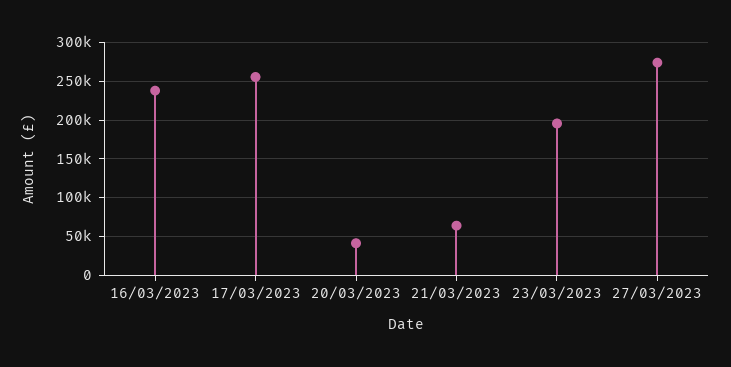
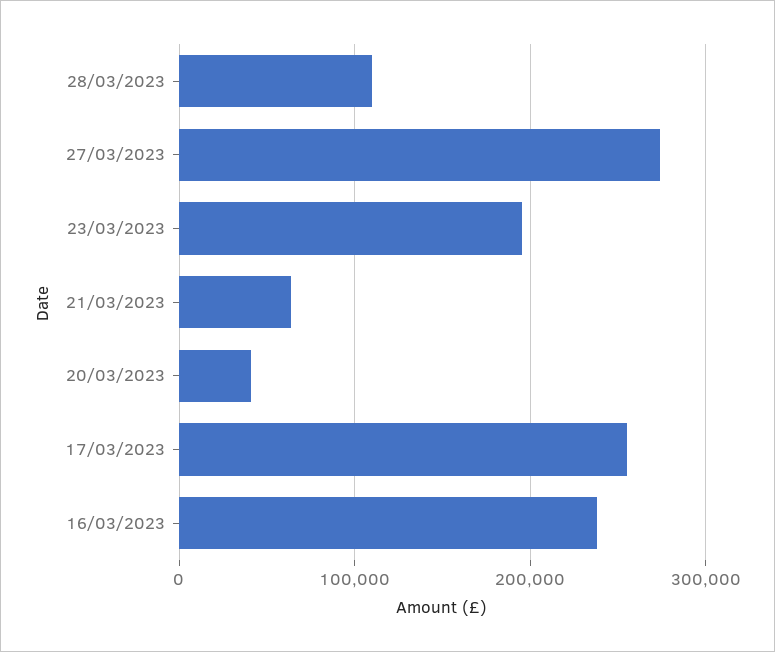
28/03/2023: none -> 110000

